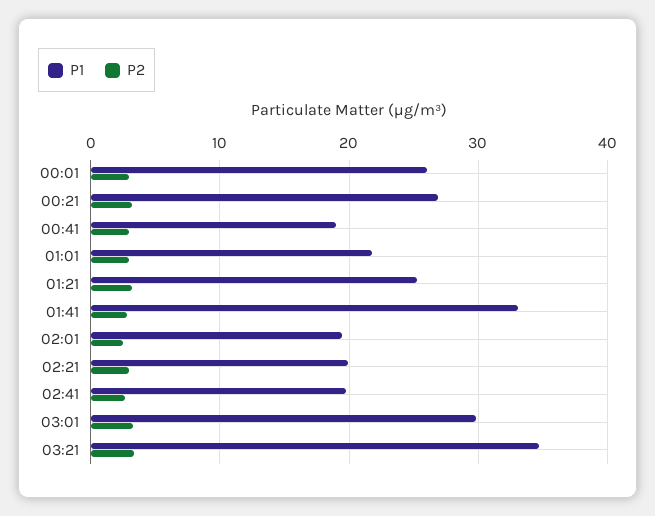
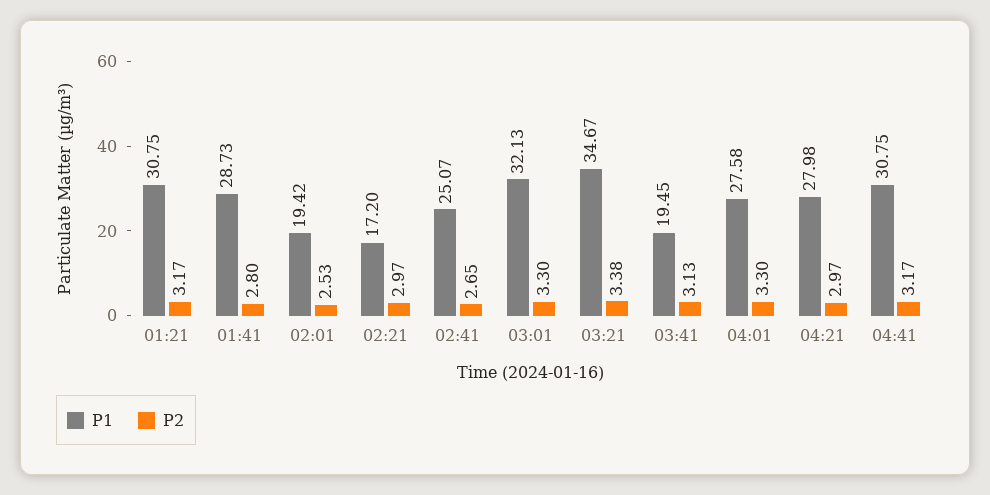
P1, 00:01: 26 -> none
P2, 00:01: 3 -> none
P1, 00:21: 27 -> none
P2, 00:21: 3 -> none
P1, 00:41: 19 -> none
P2, 00:41: 3 -> none
P1, 01:01: 22 -> none
P2, 01:01: 3 -> none
P1, 01:21: 25 -> 30.75
P1, 01:41: 33 -> 28.73
P1, 02:21: 20 -> 17.2
P1, 02:41: 20 -> 25.07
P1, 03:01: 30 -> 32.13
P1, 03:41: none -> 19.45
P2, 03:41: none -> 3.13
P1, 04:01: none -> 27.58
P2, 04:01: none -> 3.3
P1, 04:21: none -> 27.98
P2, 04:21: none -> 2.97
P1, 04:41: none -> 30.75
P2, 04:41: none -> 3.17

